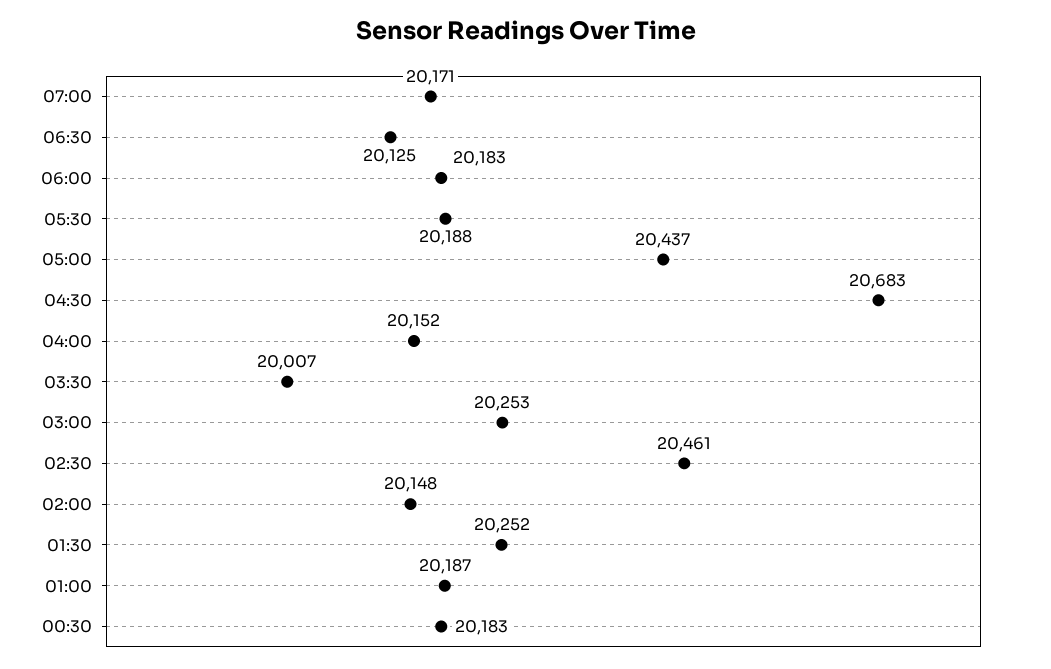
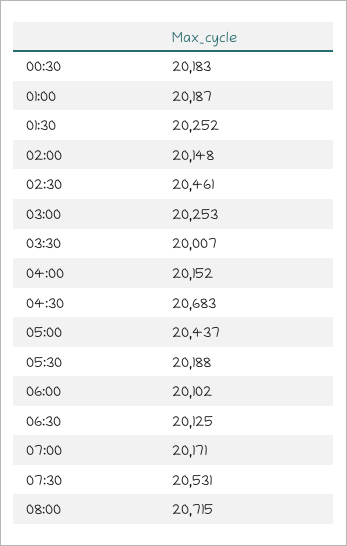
06:00: 20183 -> 20102
07:30: none -> 20531
08:00: none -> 20715

